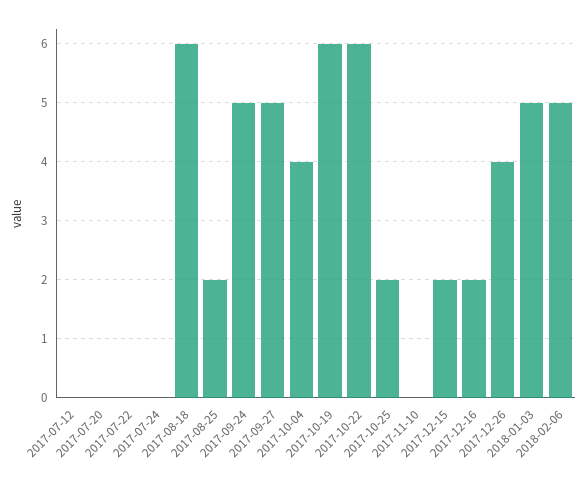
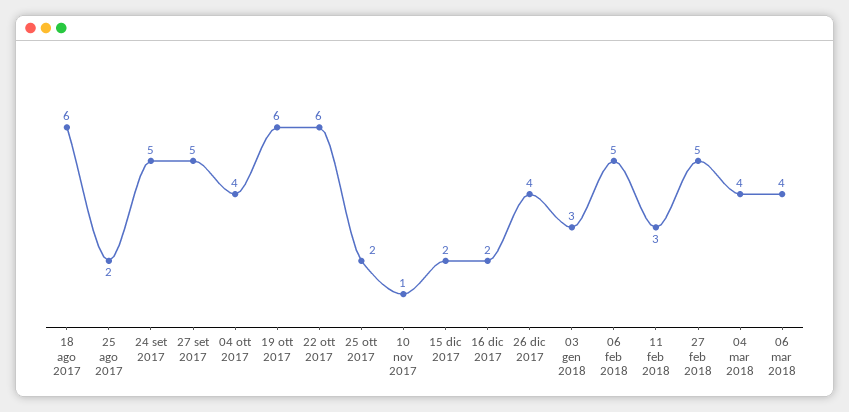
2017-07-12: 0 -> none
2017-07-20: 0 -> none
2017-07-22: 0 -> none
2017-07-24: 0 -> none
2017-11-10: 0 -> 1
2018-01-03: 5 -> 3
11 feb 2018: none -> 3
27 feb 2018: none -> 5
04 mar 2018: none -> 4
06 mar 2018: none -> 4

